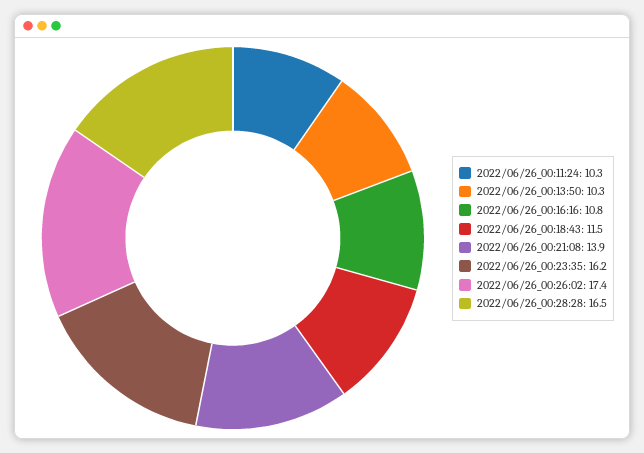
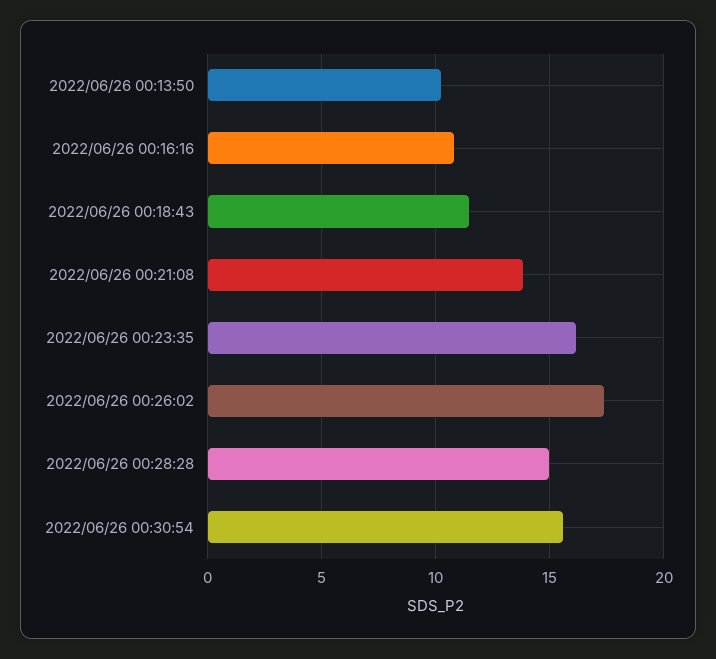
2022/06/26_00:11:24: 10.3 -> none
2022/06/26_00:28:28: 16.5 -> 15
2022/06/26 00:30:54: none -> 15.5

